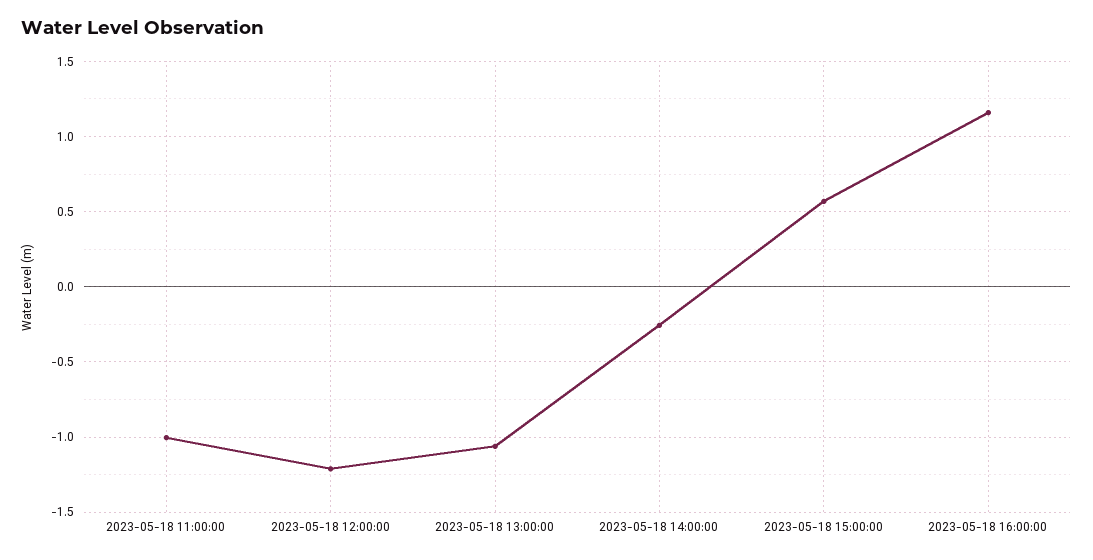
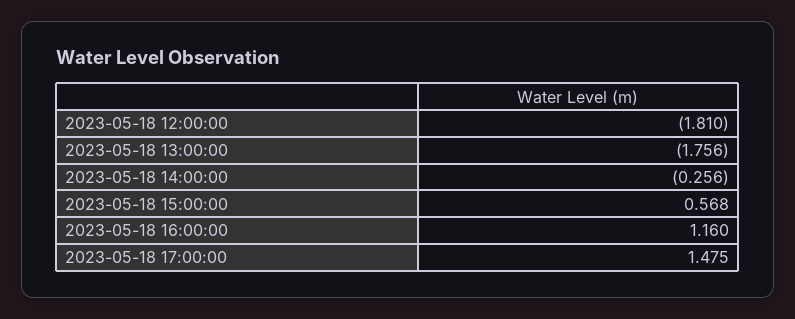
2023-05-18 11:00:00: -1 -> none
2023-05-18 12:00:00: -1.2 -> -1.81
2023-05-18 13:00:00: -1.05 -> -1.756
2023-05-18 17:00:00: none -> 1.475

